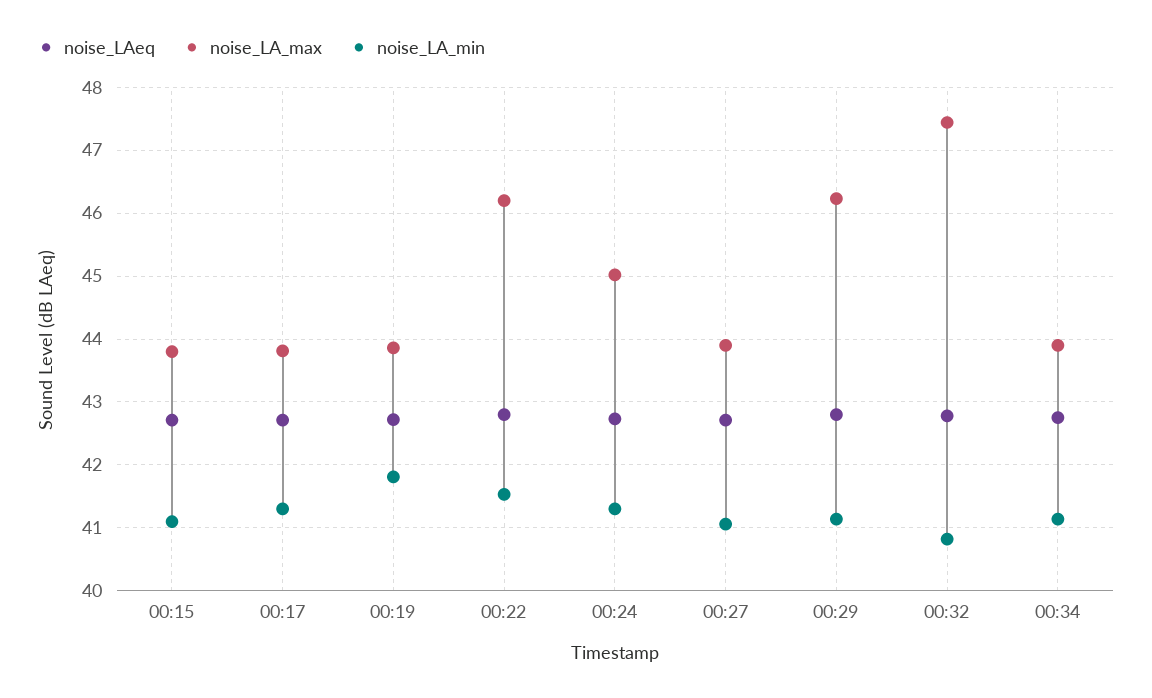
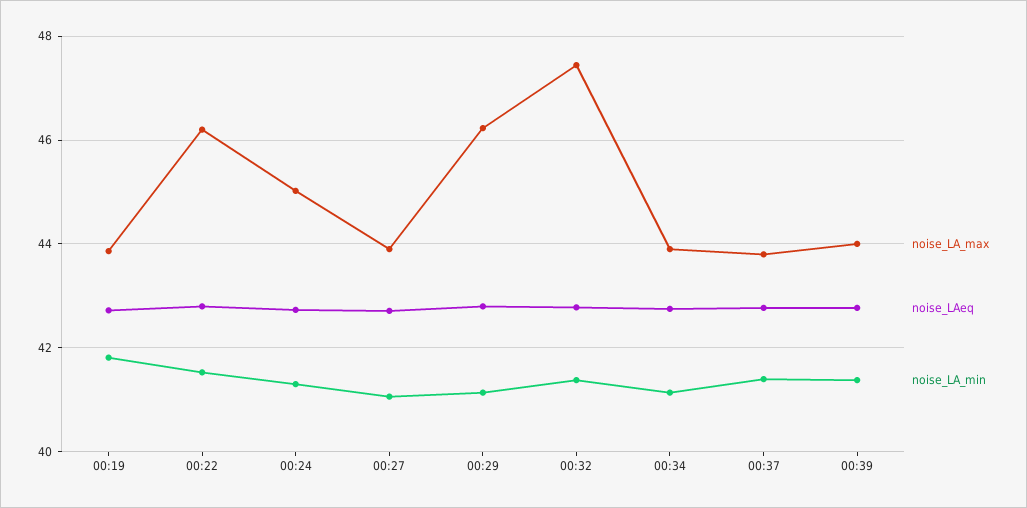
noise_LAeq, 00:15: 42.7 -> none
noise_LA_max, 00:15: 43.8 -> none
noise_LA_min, 00:15: 41.1 -> none
noise_LAeq, 00:17: 42.7 -> none
noise_LA_max, 00:17: 43.8 -> none
noise_LA_min, 00:17: 41.3 -> none
noise_LA_min, 00:32: 40.8 -> 41.4
noise_LA_max, 00:37: none -> 43.8
noise_LAeq, 00:37: none -> 42.8
noise_LA_min, 00:37: none -> 41.4
noise_LA_max, 00:39: none -> 44
noise_LAeq, 00:39: none -> 42.8
noise_LA_min, 00:39: none -> 41.4

